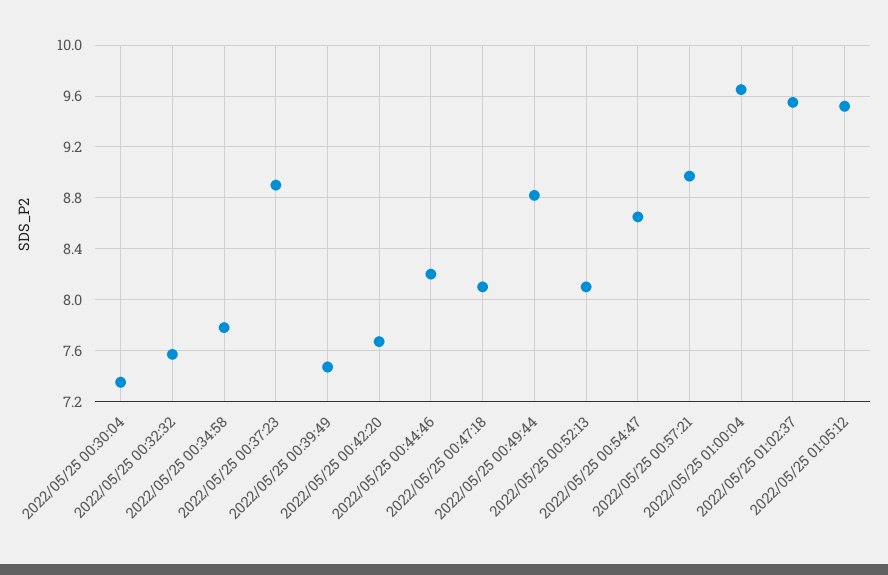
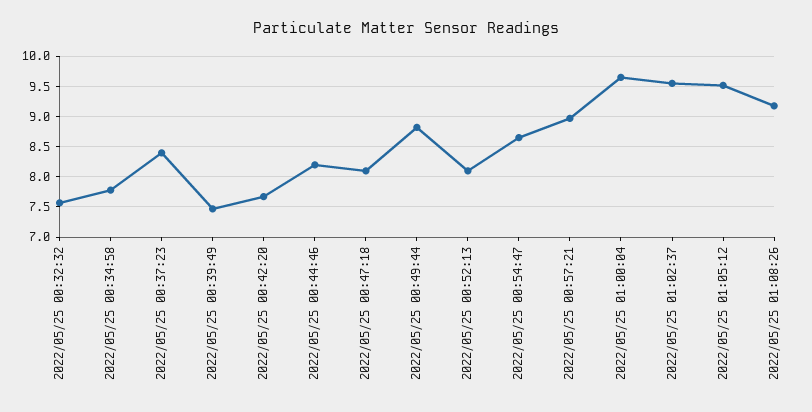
2022/05/25 00:30:04: 7.35 -> none
2022/05/25 00:37:23: 8.9 -> 8.4
2022/05/25 01:08:26: none -> 9.2

